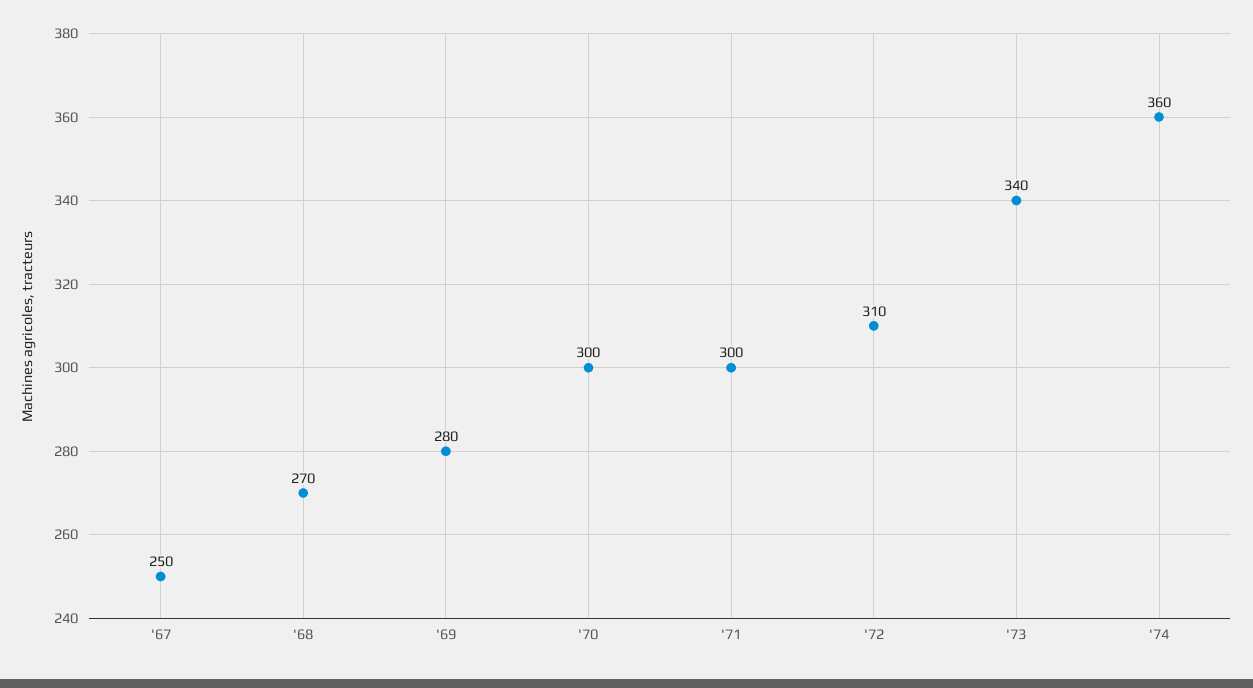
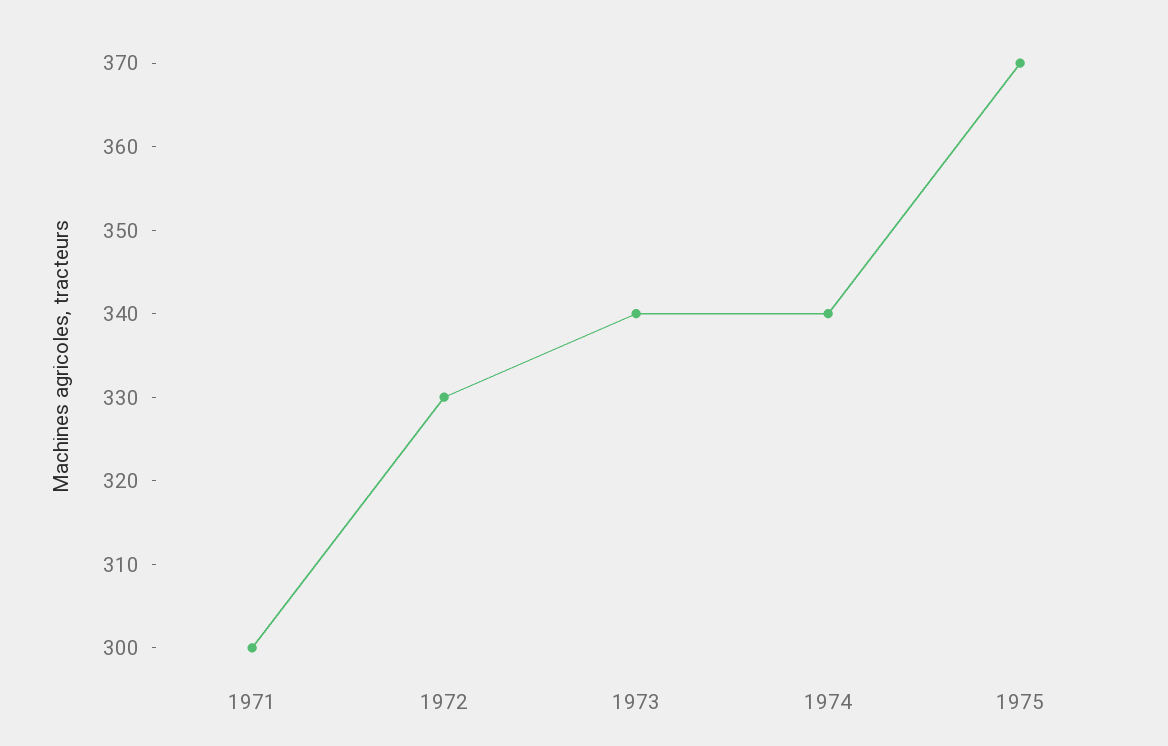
'67: 250 -> none
'68: 270 -> none
'69: 280 -> none
'70: 300 -> none
'72: 310 -> 330
'74: 360 -> 340
1975: none -> 370

